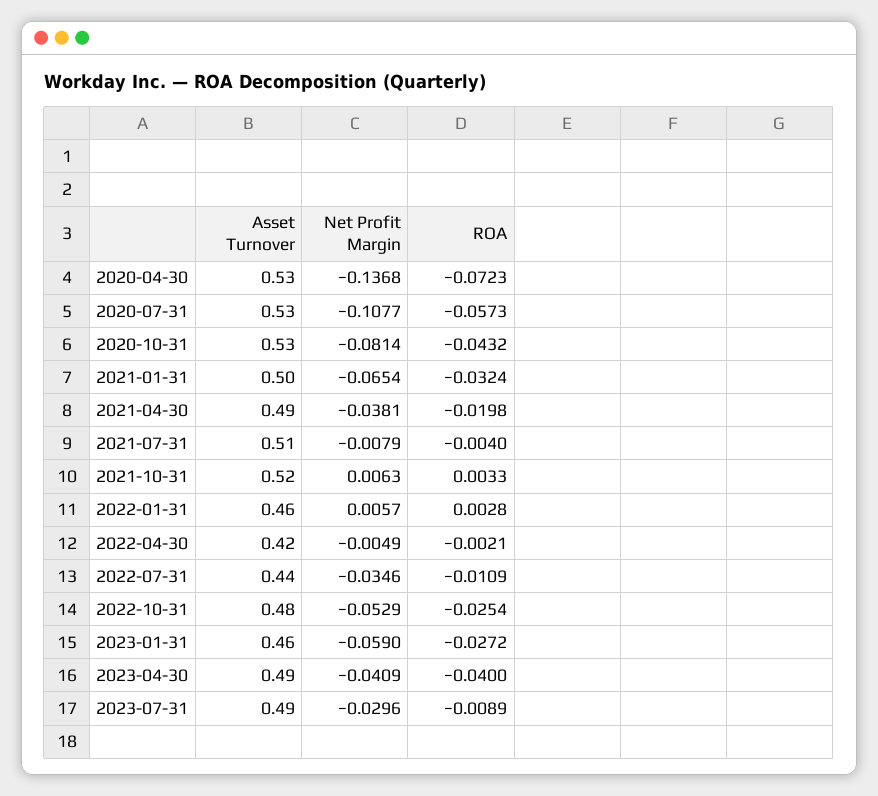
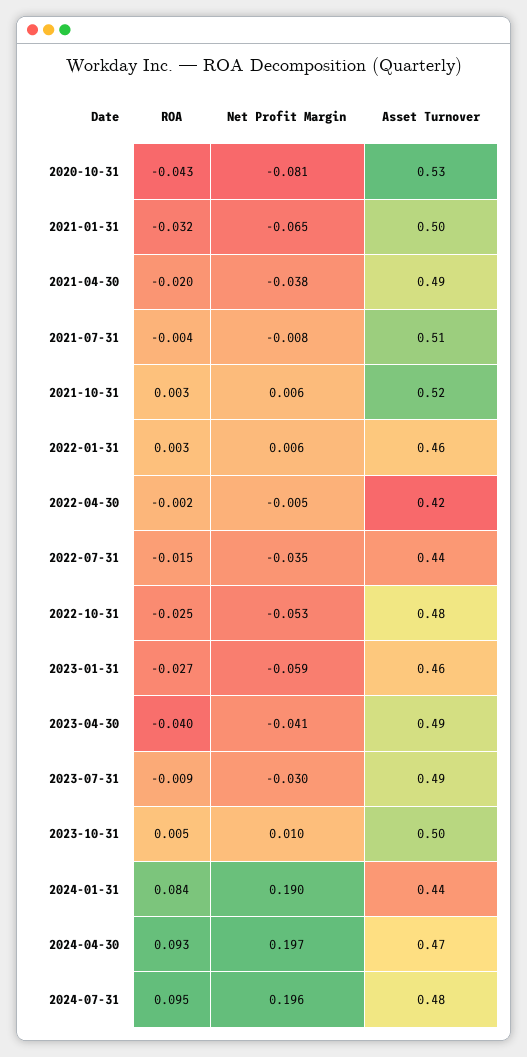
Asset Turnover, 2020-04-30: 0.53 -> none
Net Profit Margin, 2020-04-30: -0.1368 -> none
ROA, 2020-04-30: -0.0723 -> none
Asset Turnover, 2020-07-31: 0.53 -> none
Net Profit Margin, 2020-07-31: -0.1077 -> none
ROA, 2020-07-31: -0.0573 -> none
ROA, 2022-07-31: -0.0109 -> -0.015
ROA, 2023-10-31: none -> 0.005
Net Profit Margin, 2023-10-31: none -> 0.01
Asset Turnover, 2023-10-31: none -> 0.5
ROA, 2024-01-31: none -> 0.084
Net Profit Margin, 2024-01-31: none -> 0.19
Asset Turnover, 2024-01-31: none -> 0.44
ROA, 2024-04-30: none -> 0.093
Net Profit Margin, 2024-04-30: none -> 0.197
Asset Turnover, 2024-04-30: none -> 0.47
ROA, 2024-07-31: none -> 0.095
Net Profit Margin, 2024-07-31: none -> 0.196
Asset Turnover, 2024-07-31: none -> 0.48

